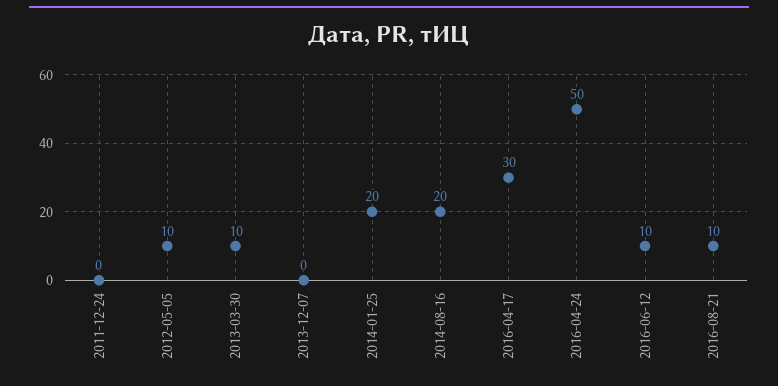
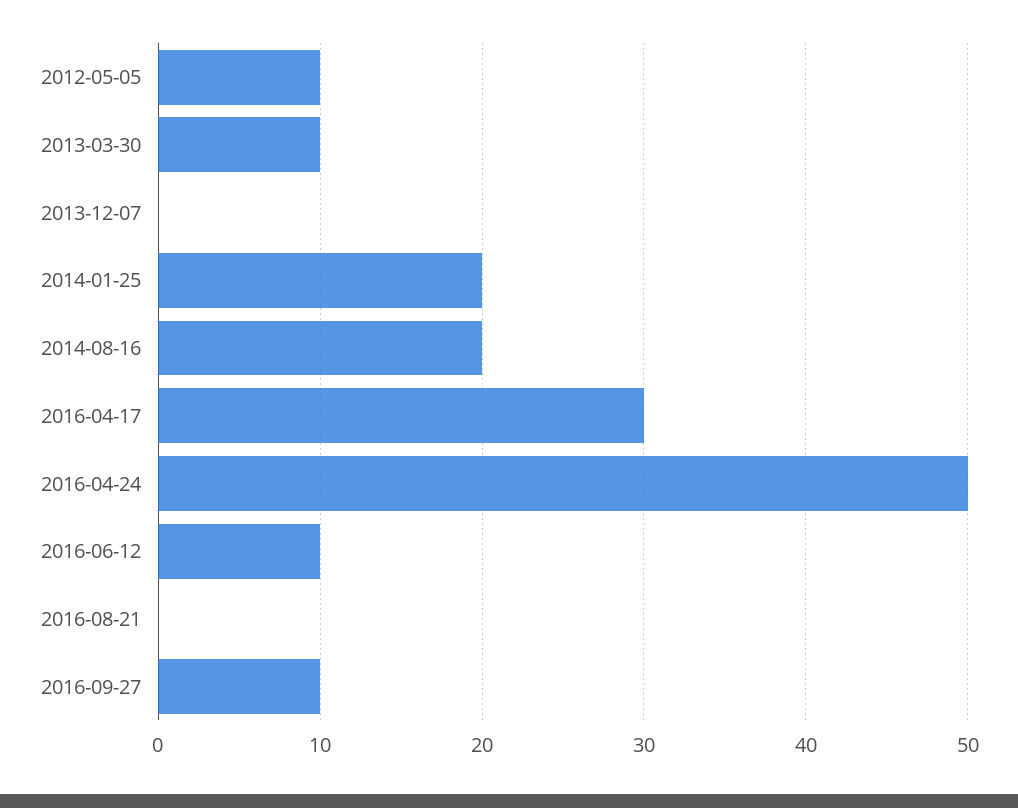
2011-12-24: 0 -> none
2016-08-21: 10 -> 0
2016-09-27: none -> 10

